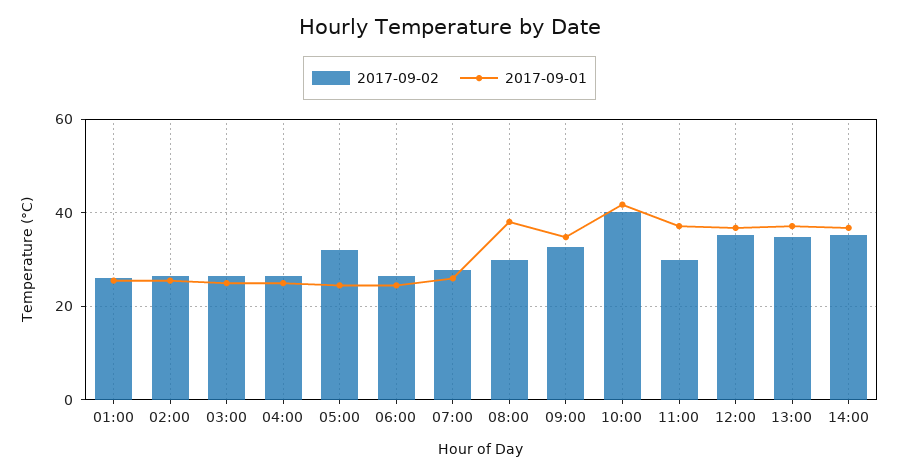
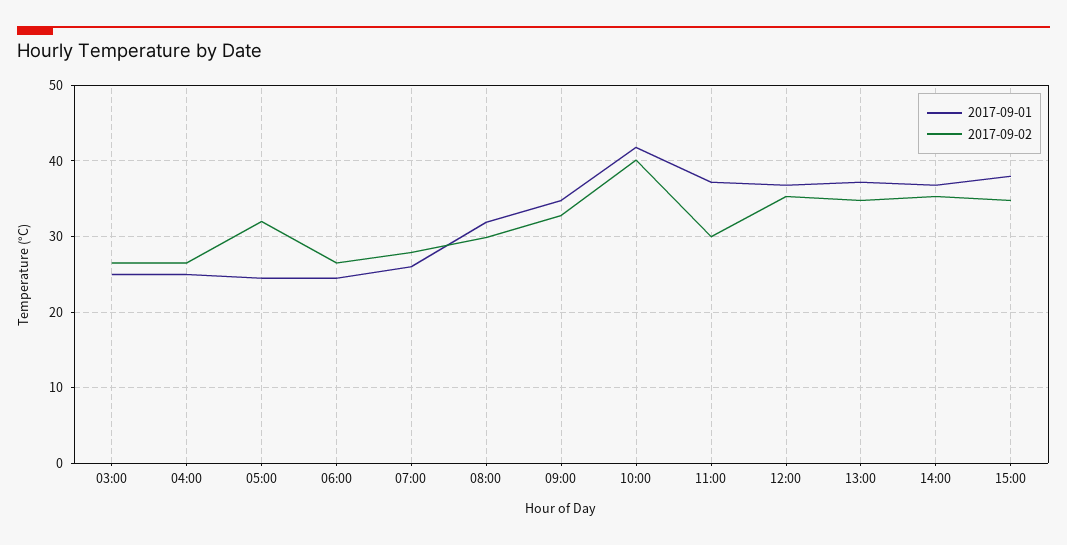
2017-09-02, 01:00: 26 -> none
2017-09-01, 01:00: 26 -> none
2017-09-02, 02:00: 26 -> none
2017-09-01, 02:00: 26 -> none
2017-09-01, 08:00: 38 -> 32
2017-09-01, 15:00: none -> 38
2017-09-02, 15:00: none -> 35

